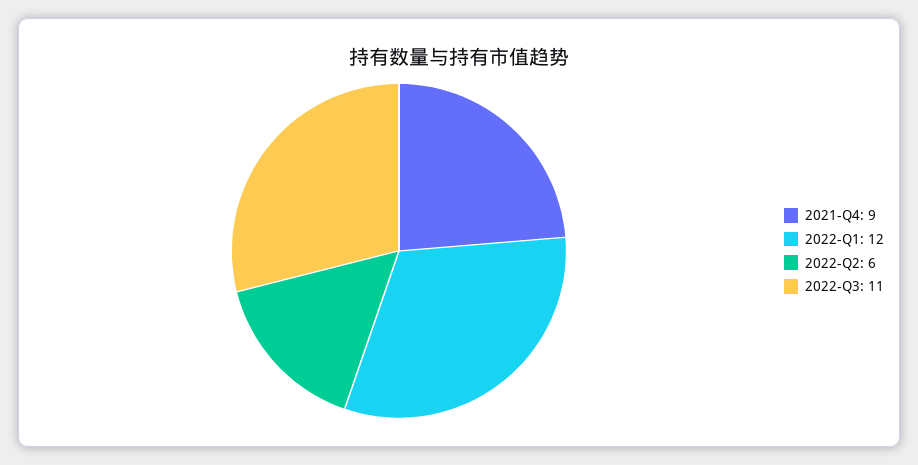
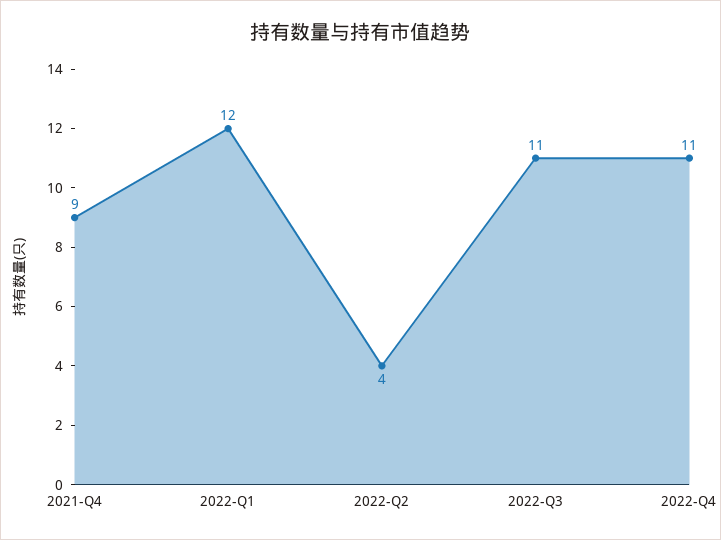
2022-Q2: 6 -> 4
2022-Q4: none -> 11

